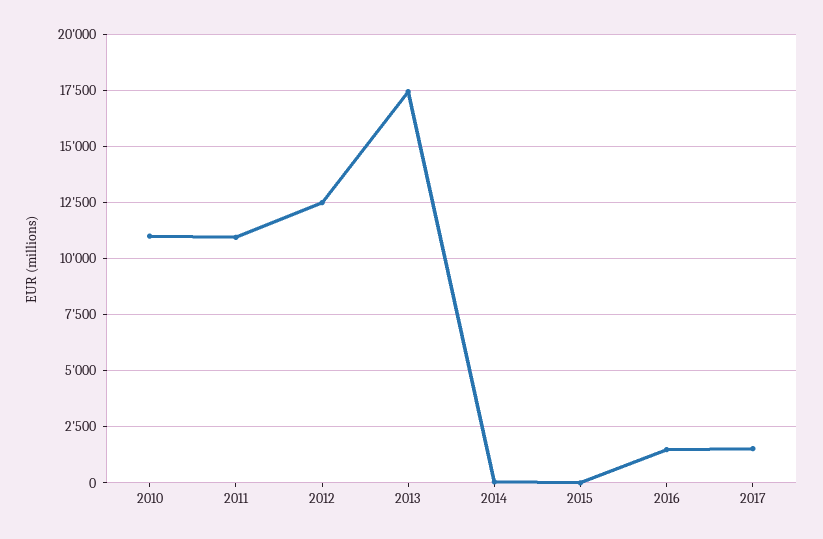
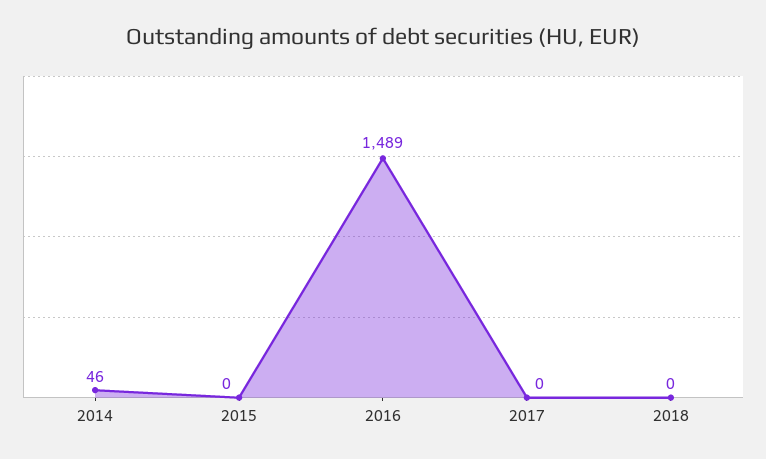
2010: 11000 -> none
2011: 11000 -> none
2012: 12500 -> none
2013: 17500 -> none
2017: 1500 -> 0
2018: none -> 0

